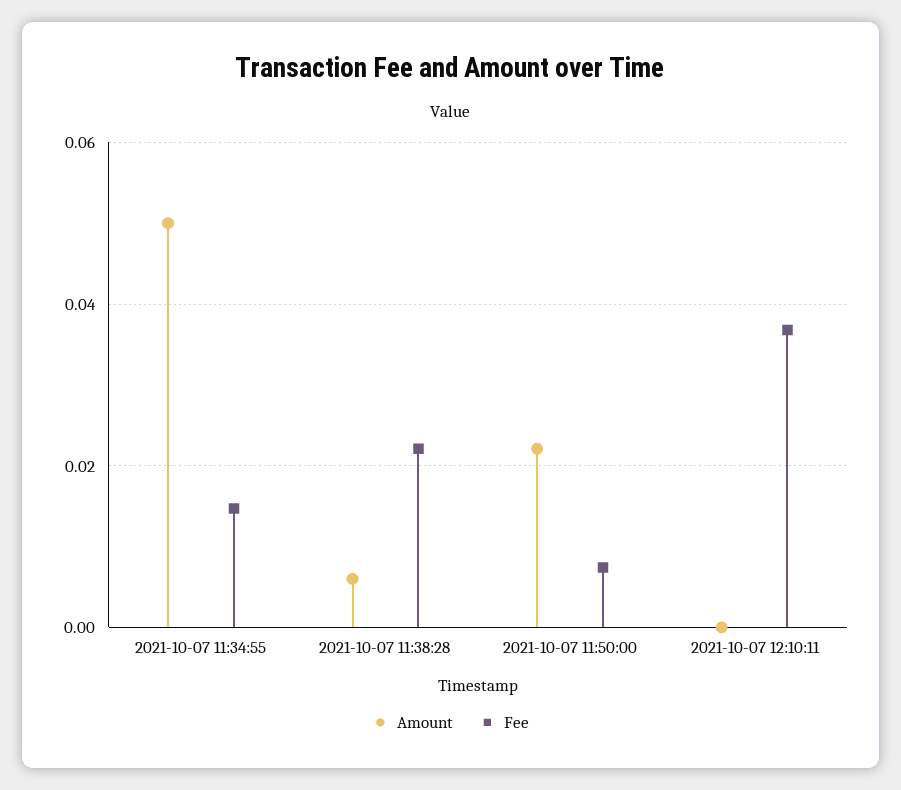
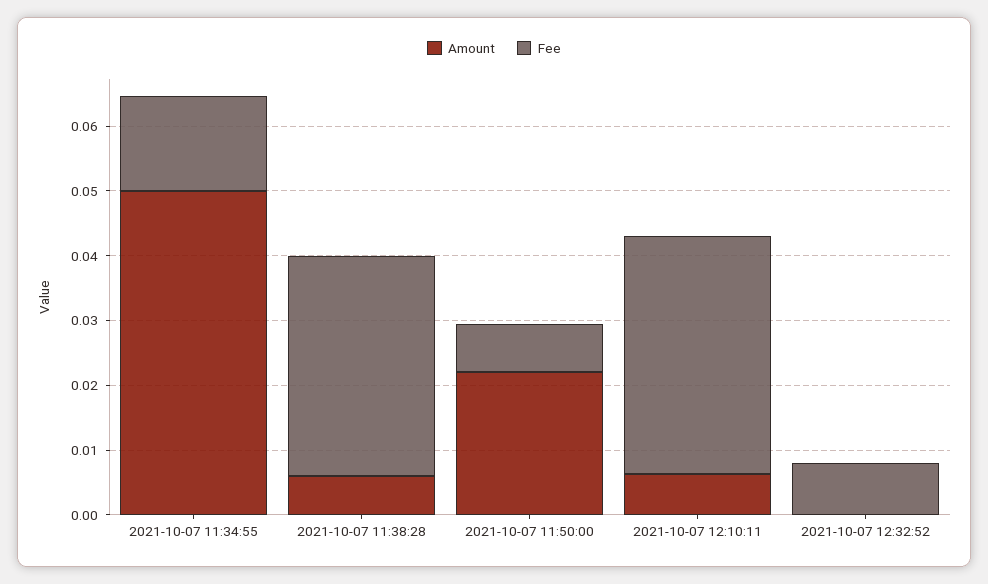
Fee, 2021-10-07 11:38:28: 0.022 -> 0.034
Amount, 2021-10-07 12:10:11: 0 -> 0.006
Amount, 2021-10-07 12:32:52: none -> 0
Fee, 2021-10-07 12:32:52: none -> 0.008

